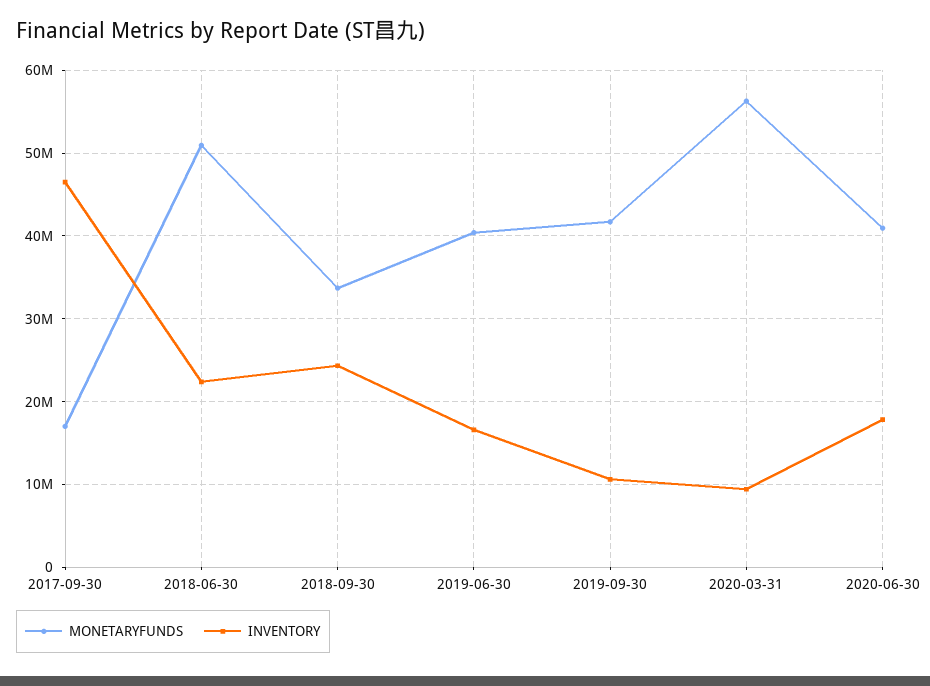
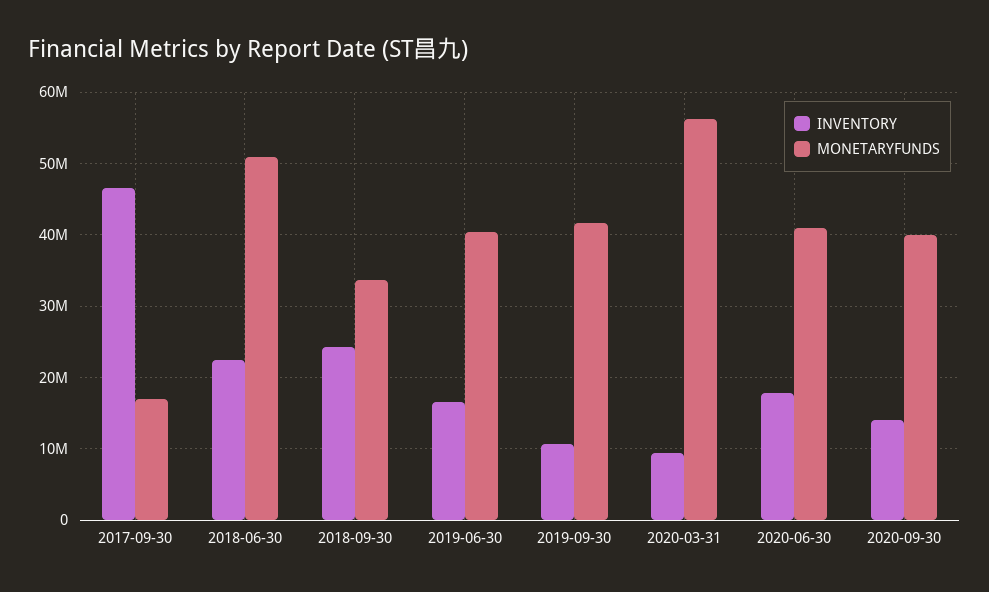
INVENTORY, 2020-09-30: none -> 14000000
MONETARYFUNDS, 2020-09-30: none -> 40000000

